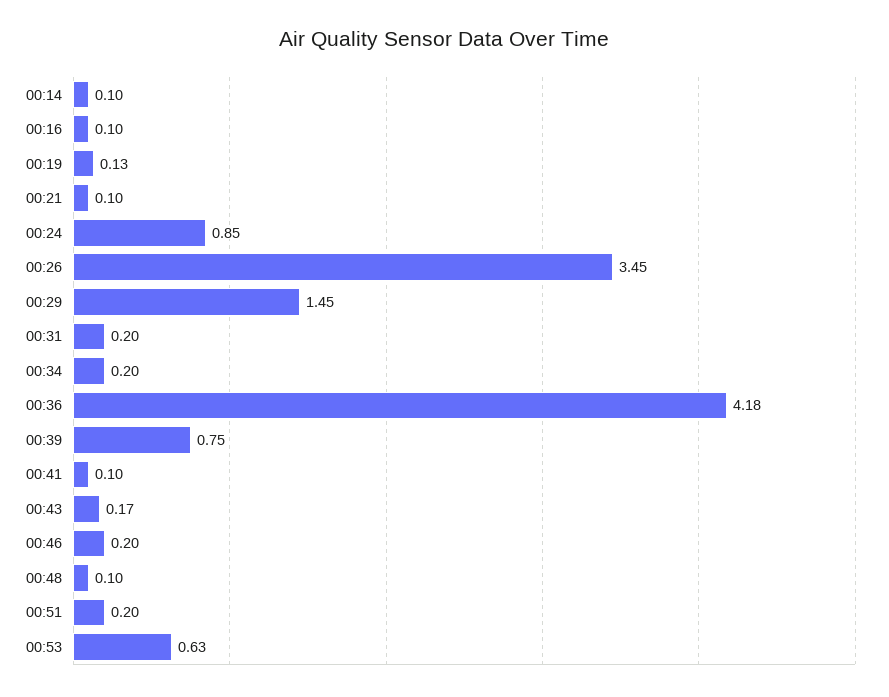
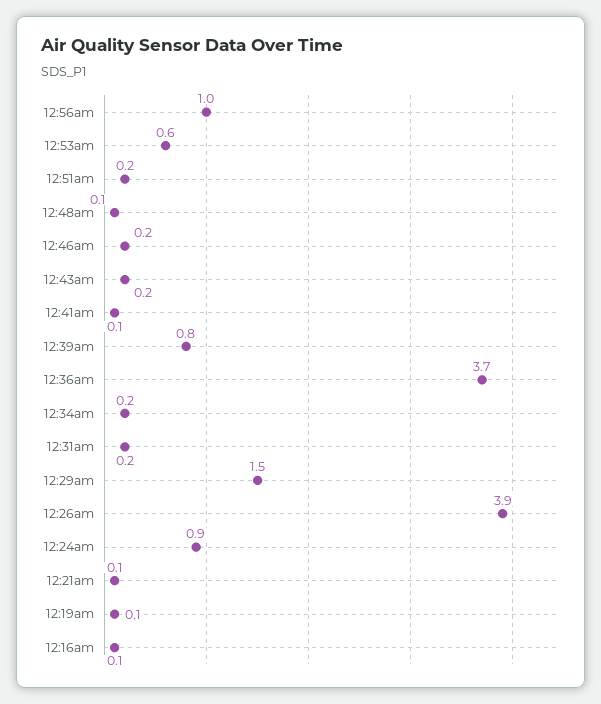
00:14: 0.1 -> none
00:26: 3.45 -> 3.9
00:36: 4.18 -> 3.7
12:56am: none -> 1

